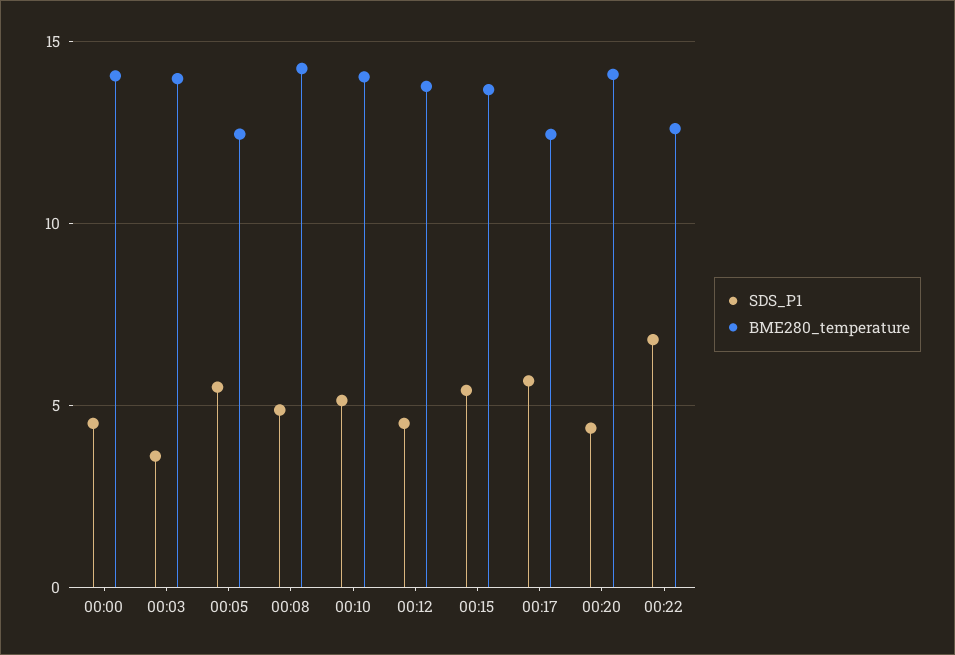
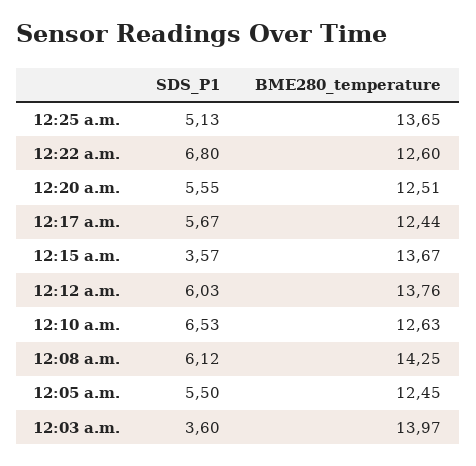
SDS_P1, 00:00: 4.5 -> none
BME280_temperature, 00:00: 14 -> none
SDS_P1, 00:08: 5 -> 6.12
SDS_P1, 00:10: 5 -> 6.53
BME280_temperature, 00:10: 14 -> 12.63
SDS_P1, 00:12: 4.5 -> 6.03
SDS_P1, 00:15: 5.5 -> 3.57
SDS_P1, 00:20: 4.5 -> 5.55
BME280_temperature, 00:20: 14 -> 12.51
SDS_P1, 12:25 a.m.: none -> 5.13
BME280_temperature, 12:25 a.m.: none -> 13.65

